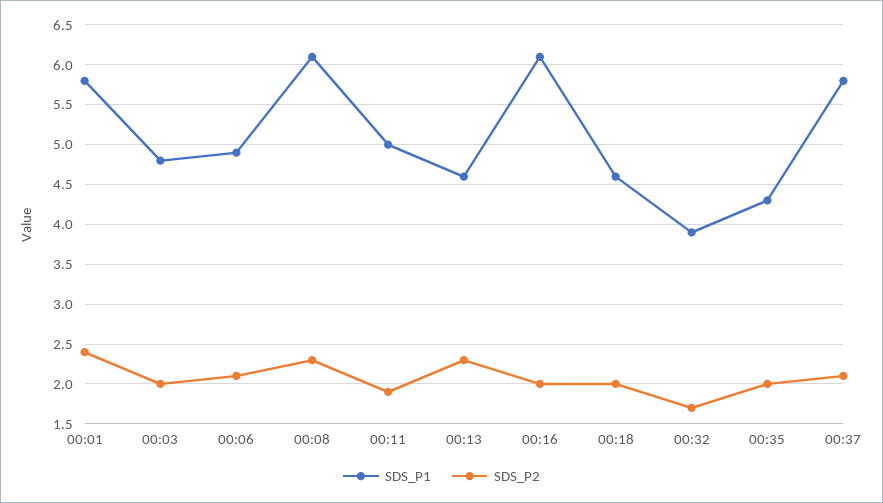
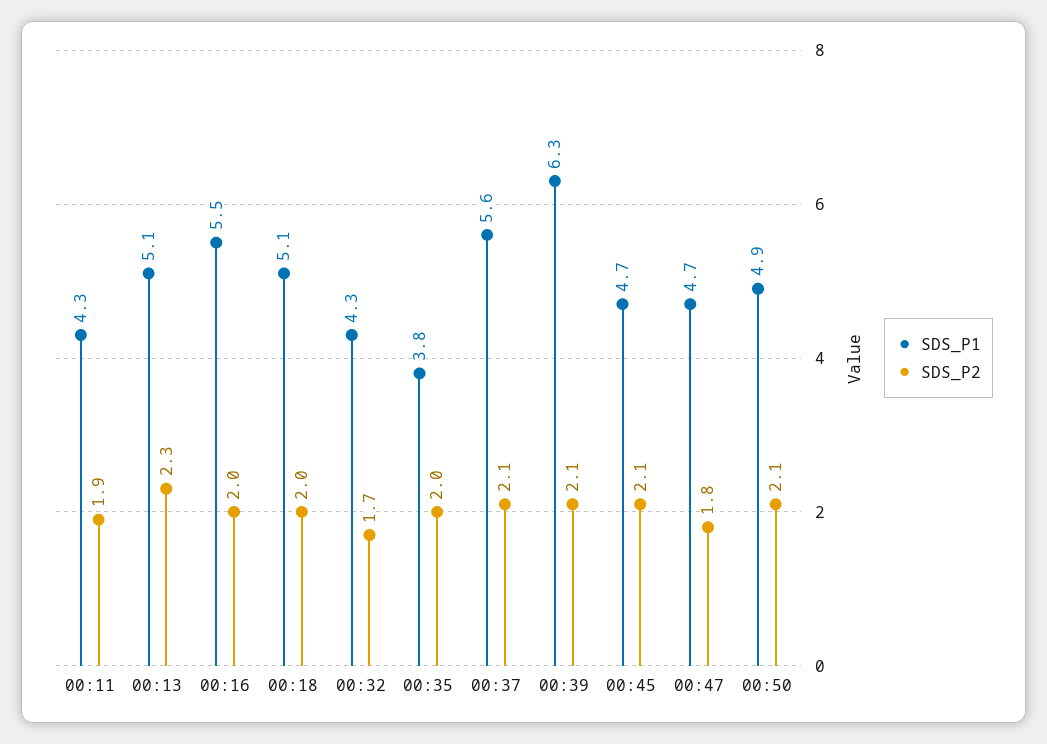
SDS_P1, 00:01: 5.8 -> none
SDS_P2, 00:01: 2.4 -> none
SDS_P1, 00:03: 4.8 -> none
SDS_P2, 00:03: 2 -> none
SDS_P1, 00:06: 4.9 -> none
SDS_P2, 00:06: 2.1 -> none
SDS_P1, 00:08: 6.1 -> none
SDS_P2, 00:08: 2.3 -> none
SDS_P1, 00:11: 5 -> 4.3
SDS_P1, 00:13: 4.6 -> 5.1
SDS_P1, 00:16: 6.1 -> 5.5
SDS_P1, 00:18: 4.6 -> 5.1
SDS_P1, 00:32: 3.9 -> 4.3
SDS_P1, 00:35: 4.3 -> 3.8
SDS_P1, 00:37: 5.8 -> 5.6
SDS_P1, 00:39: none -> 6.3
SDS_P2, 00:39: none -> 2.1
SDS_P1, 00:45: none -> 4.7
SDS_P2, 00:45: none -> 2.1
SDS_P1, 00:47: none -> 4.7
SDS_P2, 00:47: none -> 1.8
SDS_P1, 00:50: none -> 4.9
SDS_P2, 00:50: none -> 2.1

